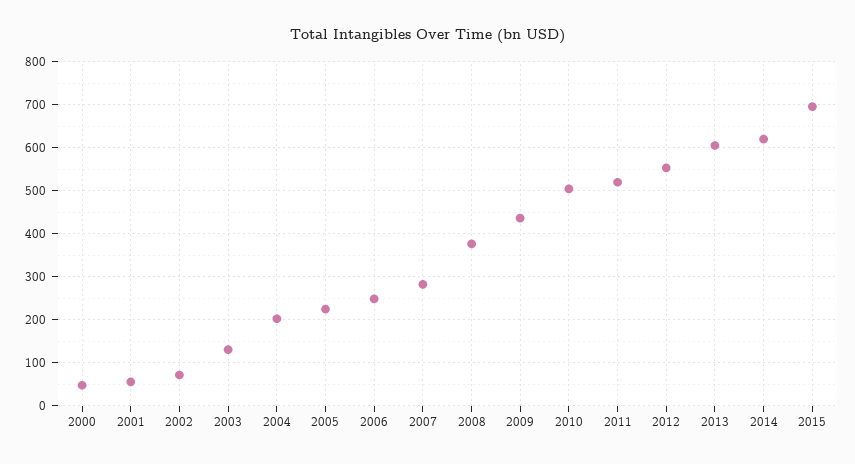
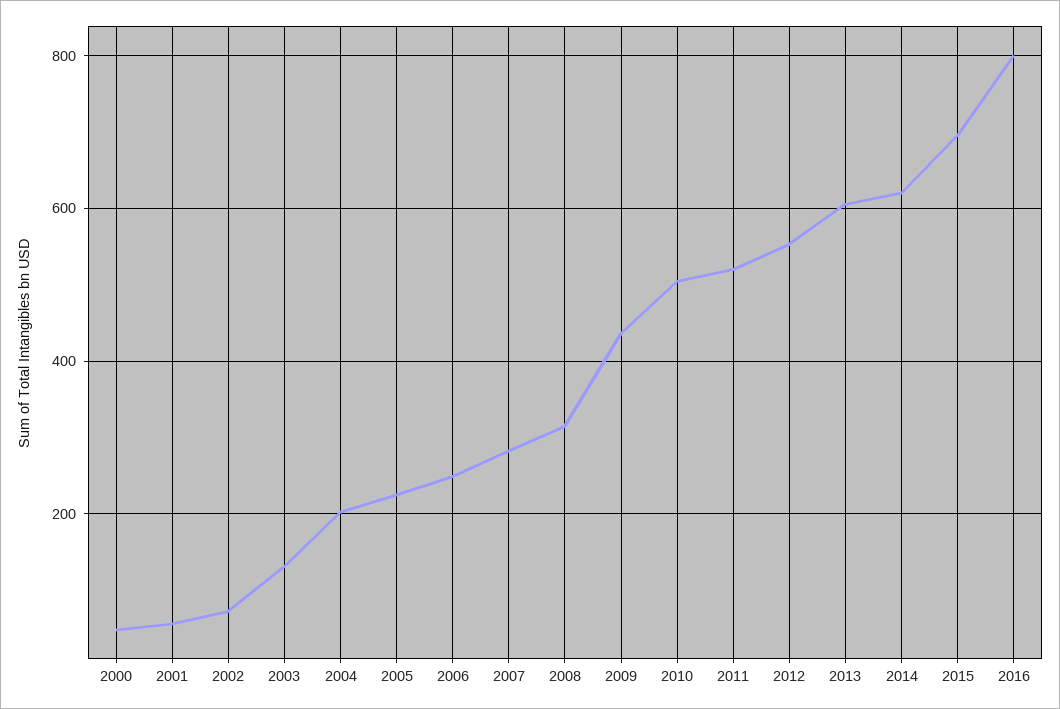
2008: 380 -> 320
2016: none -> 800

